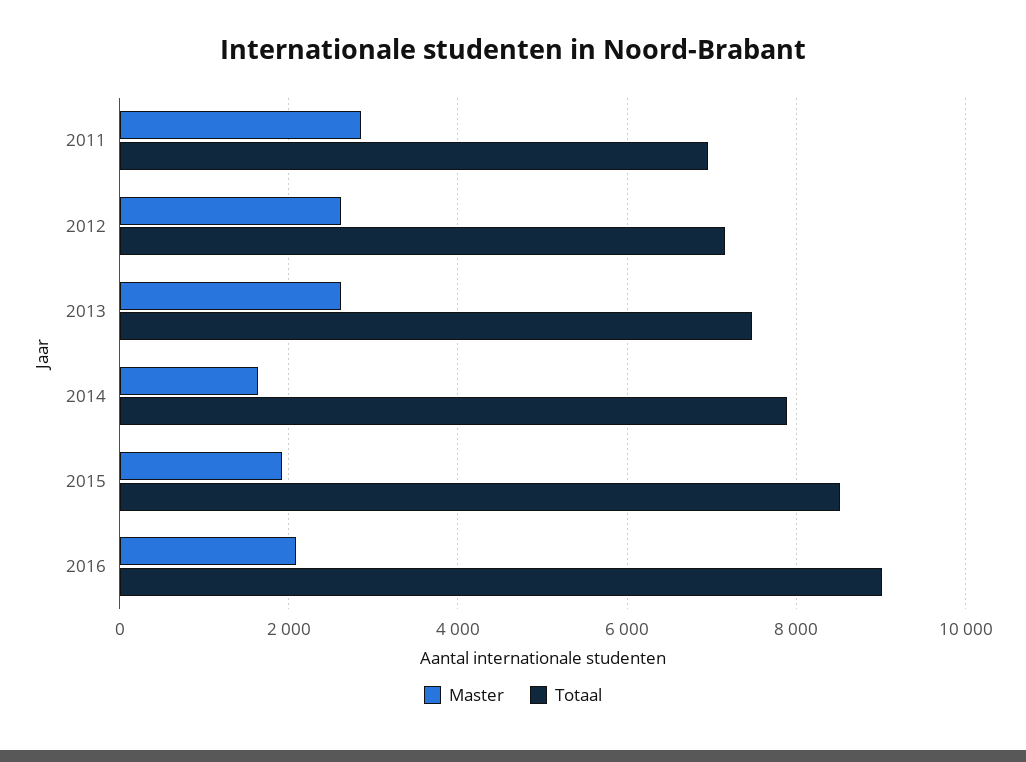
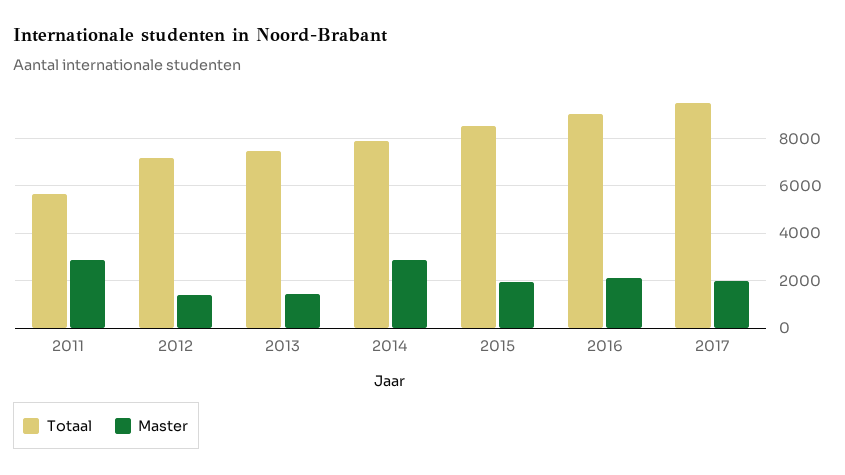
Totaal, 2011: 7000 -> 5500
Master, 2012: 2600 -> 1500
Master, 2013: 2600 -> 1500
Master, 2014: 1600 -> 3000
Totaal, 2017: none -> 9500
Master, 2017: none -> 2000

